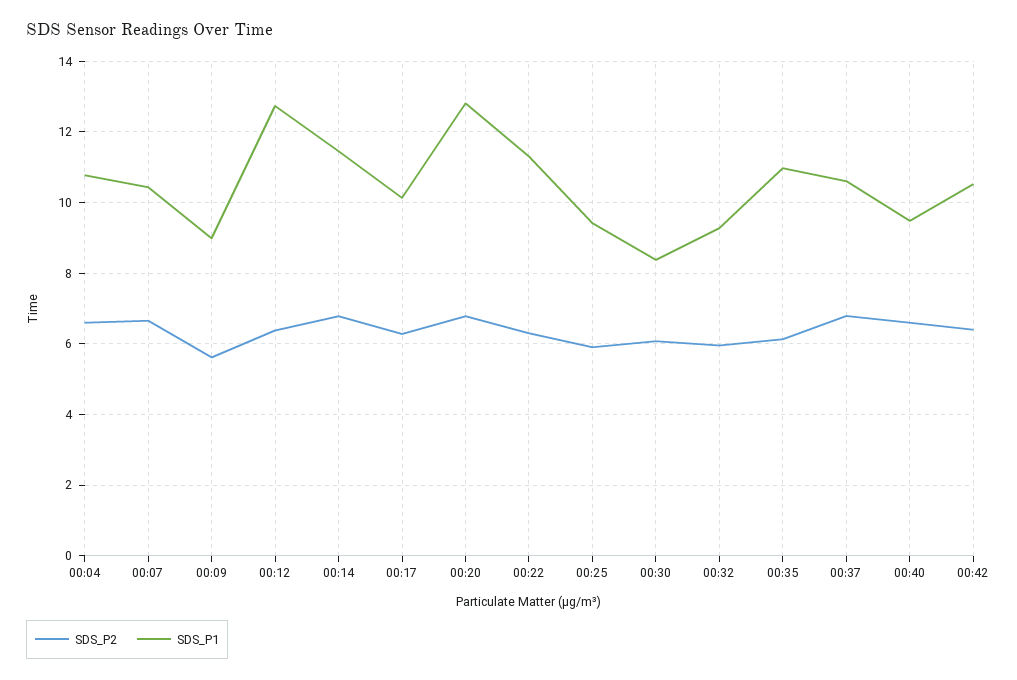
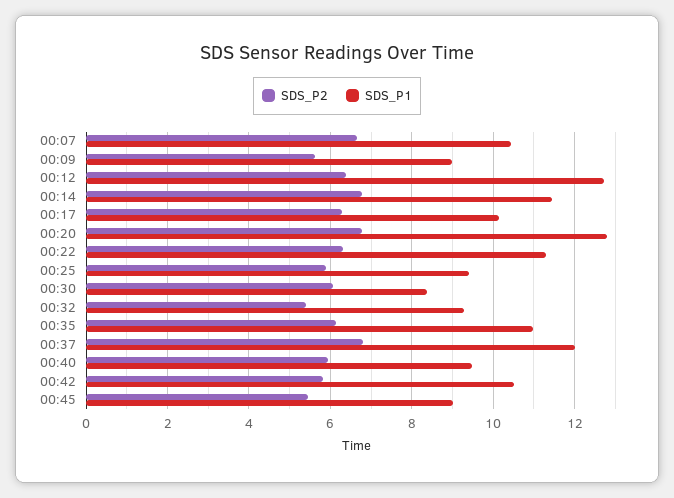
SDS_P2, 00:04: 6.6 -> none
SDS_P1, 00:04: 10.8 -> none
SDS_P2, 00:32: 6 -> 5.4
SDS_P1, 00:37: 10.6 -> 12
SDS_P2, 00:40: 6.6 -> 6
SDS_P2, 00:42: 6.4 -> 5.8
SDS_P2, 00:45: none -> 5.4
SDS_P1, 00:45: none -> 9

